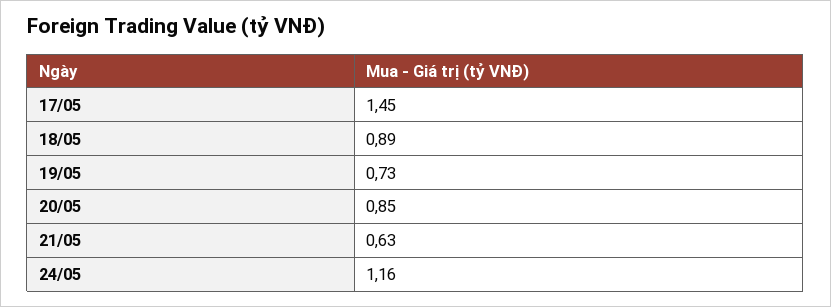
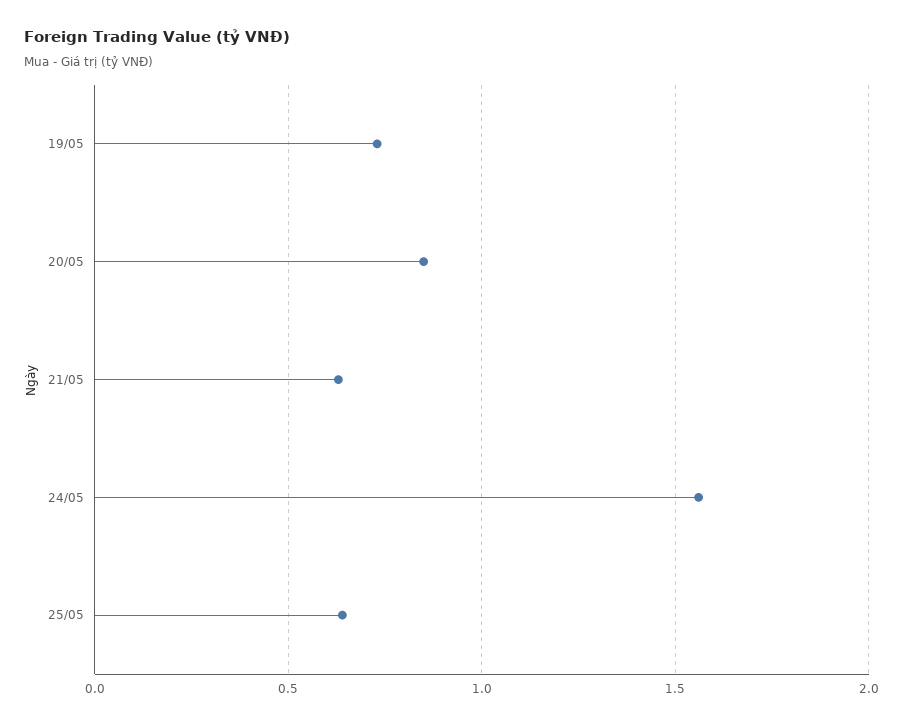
17/05: 1.45 -> none
18/05: 0.89 -> none
24/05: 1.16 -> 1.55
25/05: none -> 0.65

